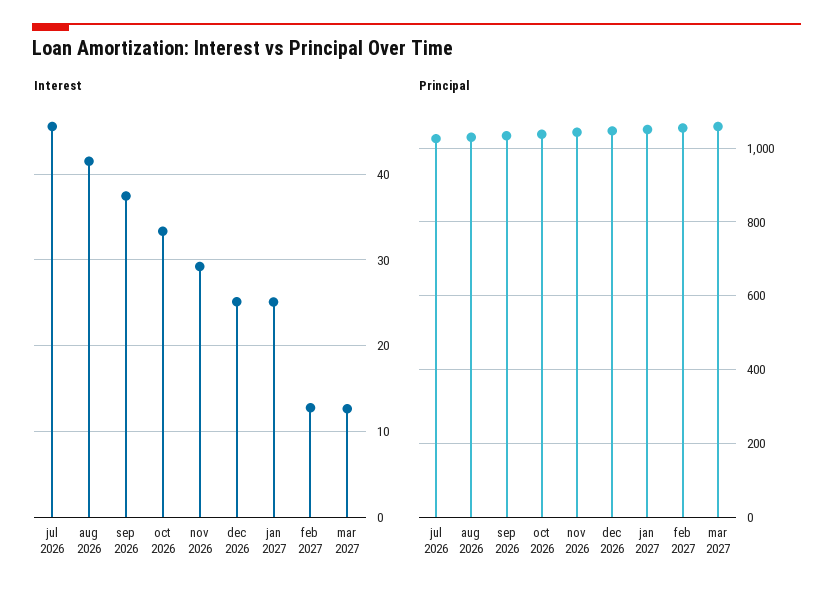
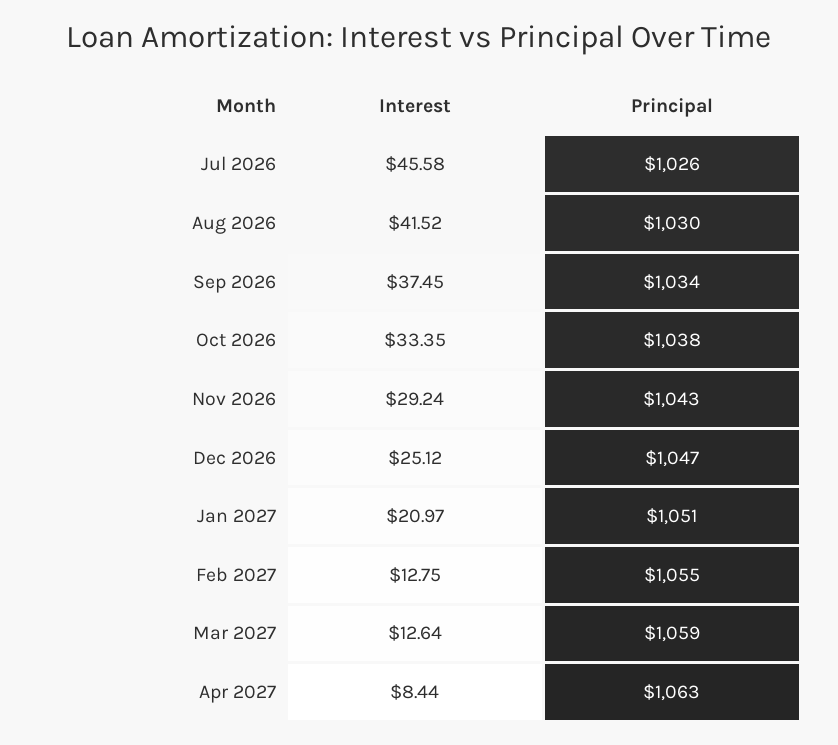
Interest, jan 2027: 25 -> 20.97
Interest, Apr 2027: none -> 8.44
Principal, Apr 2027: none -> 1063

